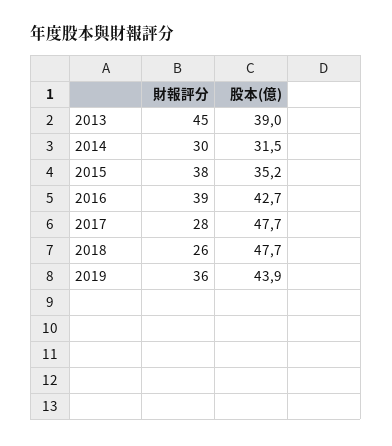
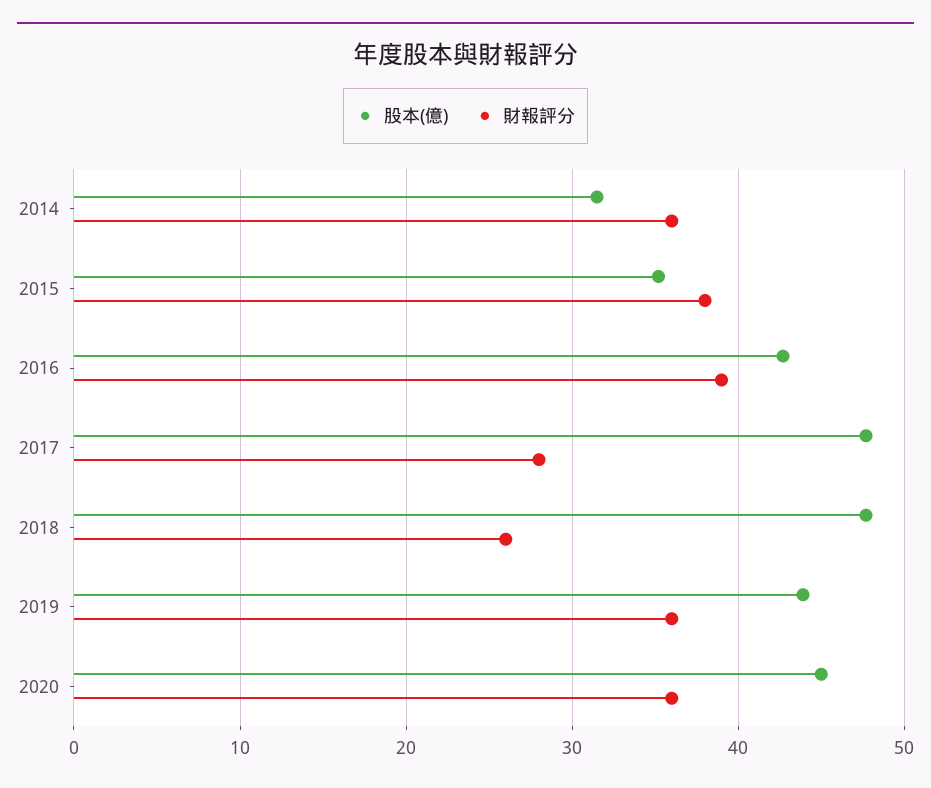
財報評分, 2013: 45 -> none
股本(億), 2013: 39 -> none
財報評分, 2014: 30 -> 36
股本(億), 2020: none -> 45
財報評分, 2020: none -> 36

